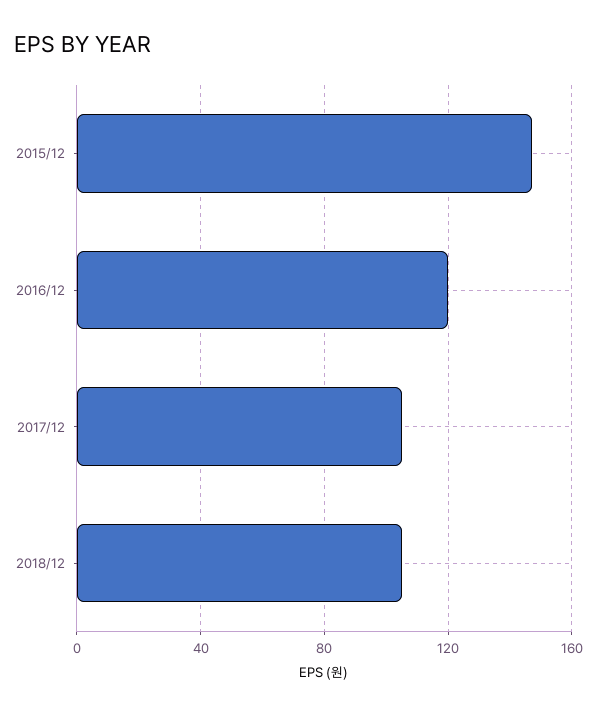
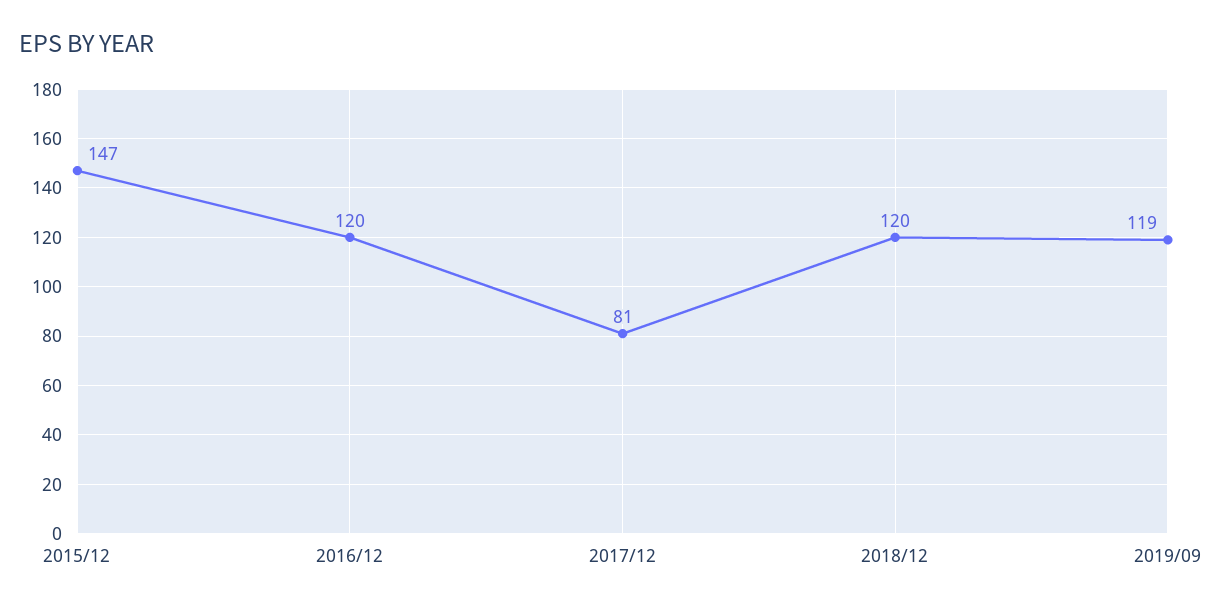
2017/12: 105 -> 81
2018/12: 105 -> 120
2019/09: none -> 119

